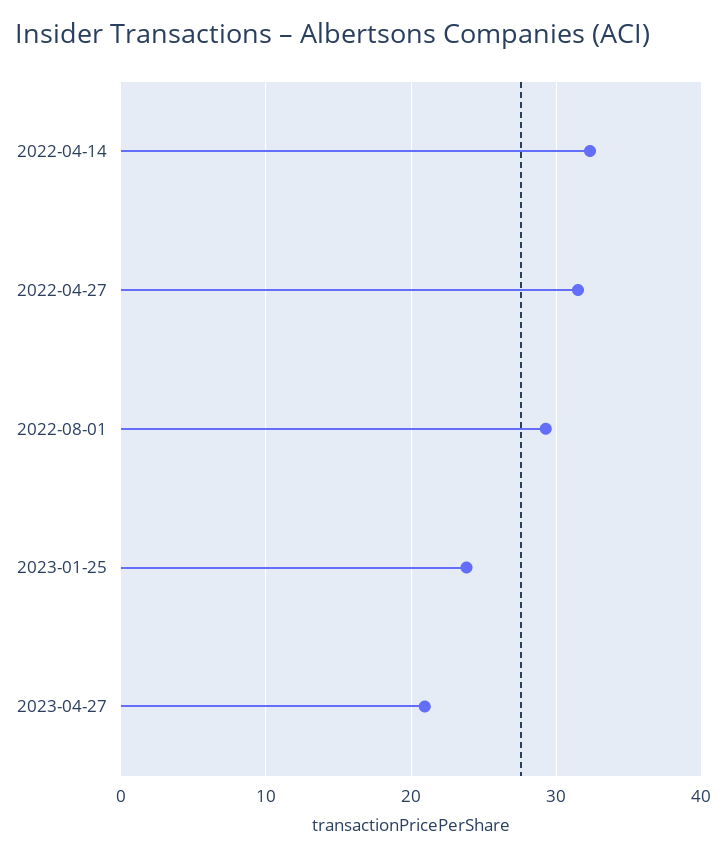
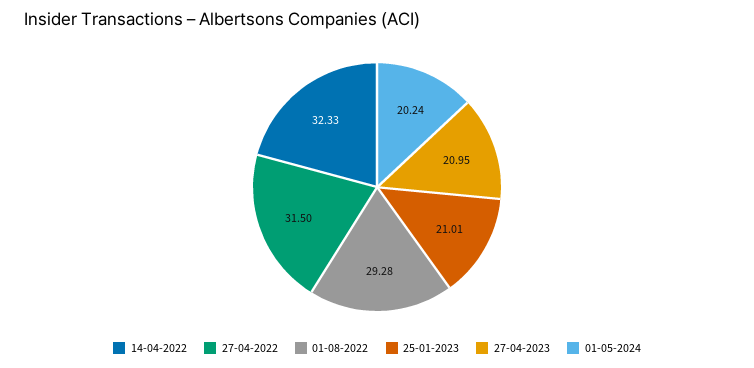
2023-01-25: 24 -> 21.01
01-05-2024: none -> 20.24

